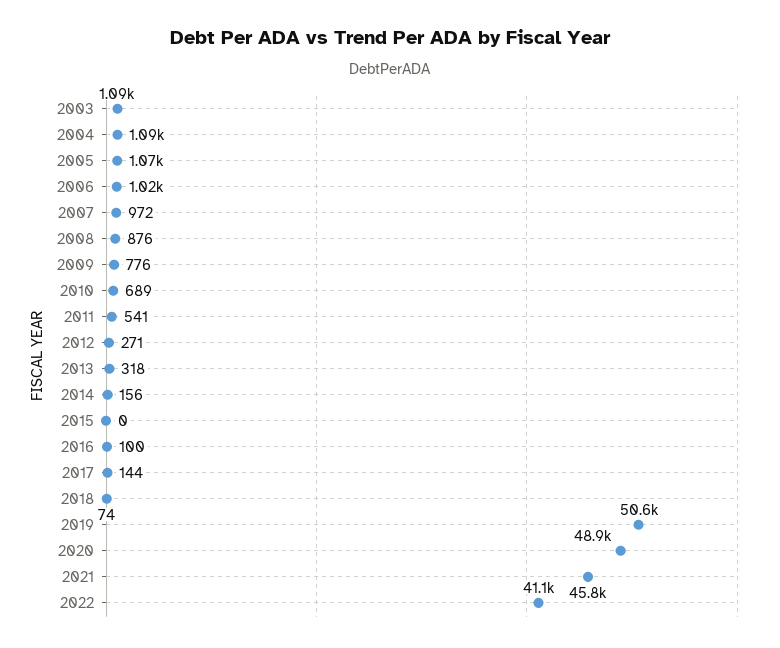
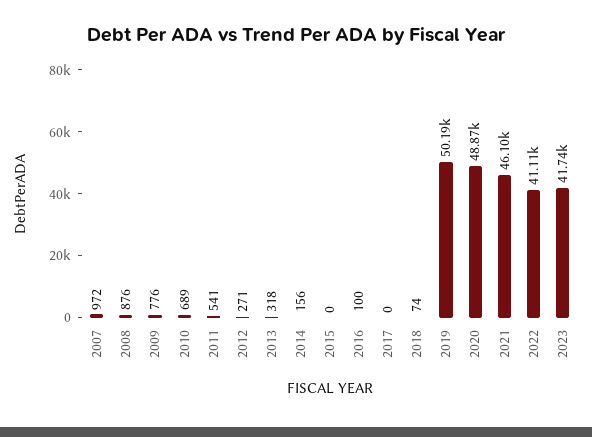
2003: 1090 -> none
2004: 1090 -> none
2005: 1070 -> none
2006: 1020 -> none
2017: 144 -> 0
2019: 50600 -> 50190
2021: 45800 -> 46100
2023: none -> 41740

